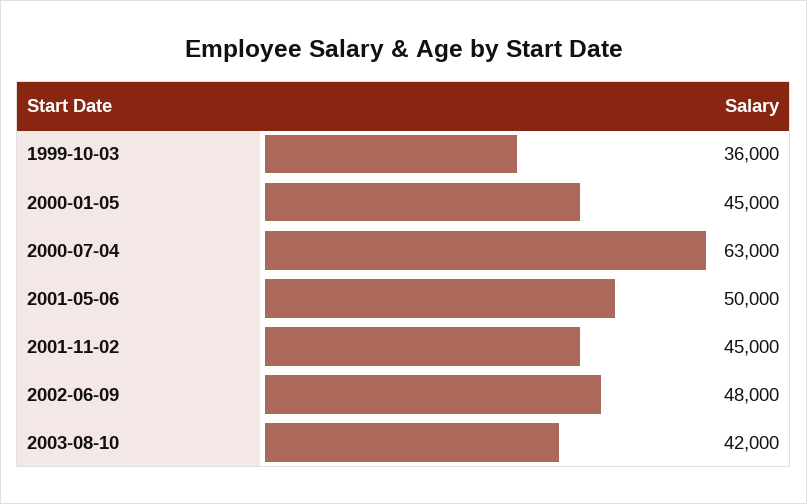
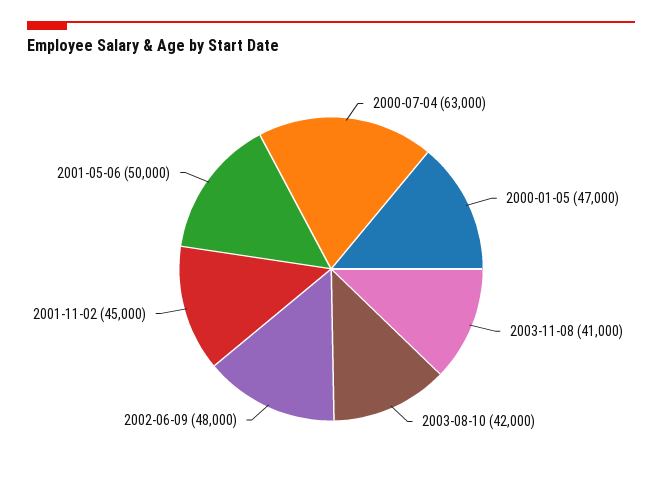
1999-10-03: 36000 -> none
2000-01-05: 45000 -> 47000
2003-11-08: none -> 41000

